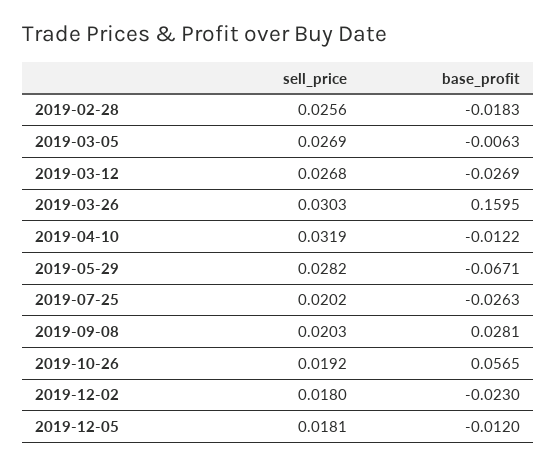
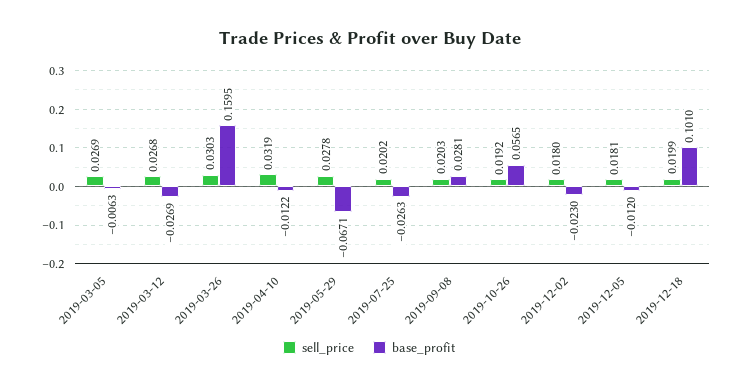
sell_price, 2019-02-28: 0.0256 -> none
base_profit, 2019-02-28: -0.0183 -> none
sell_price, 2019-05-29: 0.0282 -> 0.0278
sell_price, 2019-12-18: none -> 0.0199
base_profit, 2019-12-18: none -> 0.101

